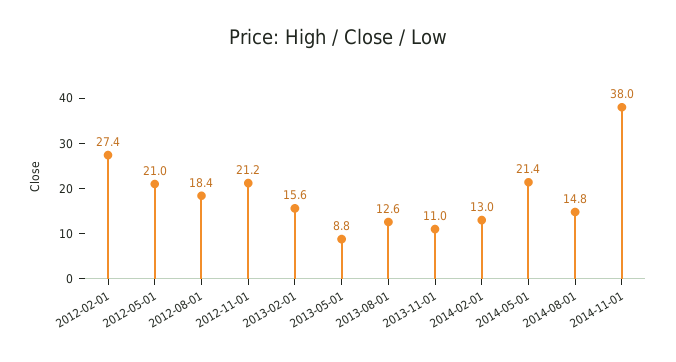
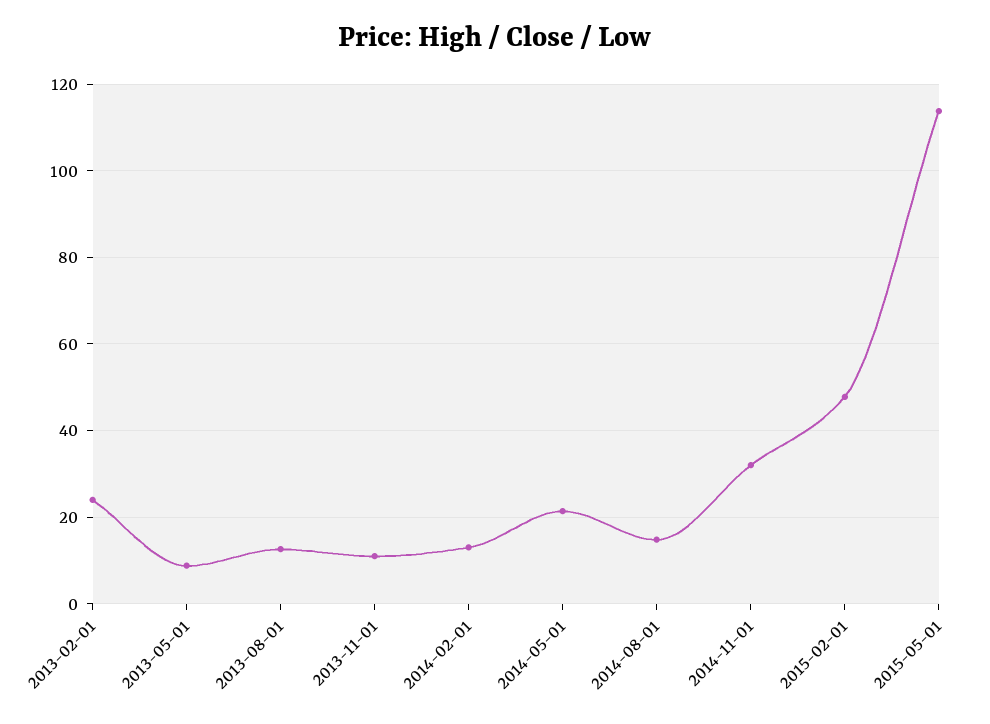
2012-02-01: 27.4 -> none
2012-05-01: 21 -> none
2012-08-01: 18.4 -> none
2012-11-01: 21.2 -> none
2013-02-01: 15.6 -> 24
2014-11-01: 38 -> 32
2015-02-01: none -> 48
2015-05-01: none -> 114

